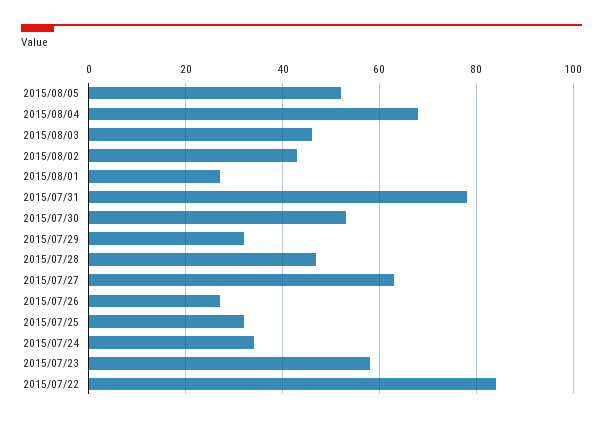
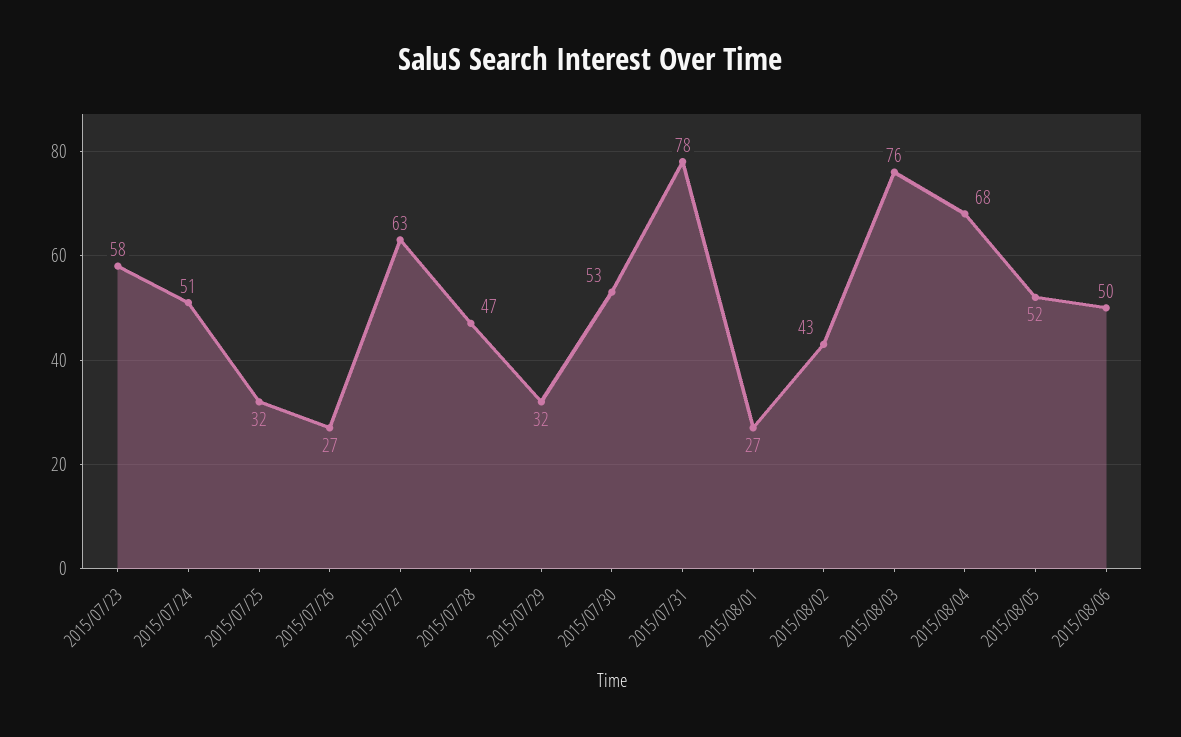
2015/08/03: 45 -> 76
2015/07/24: 35 -> 51
2015/07/22: 85 -> none
2015/08/06: none -> 50

